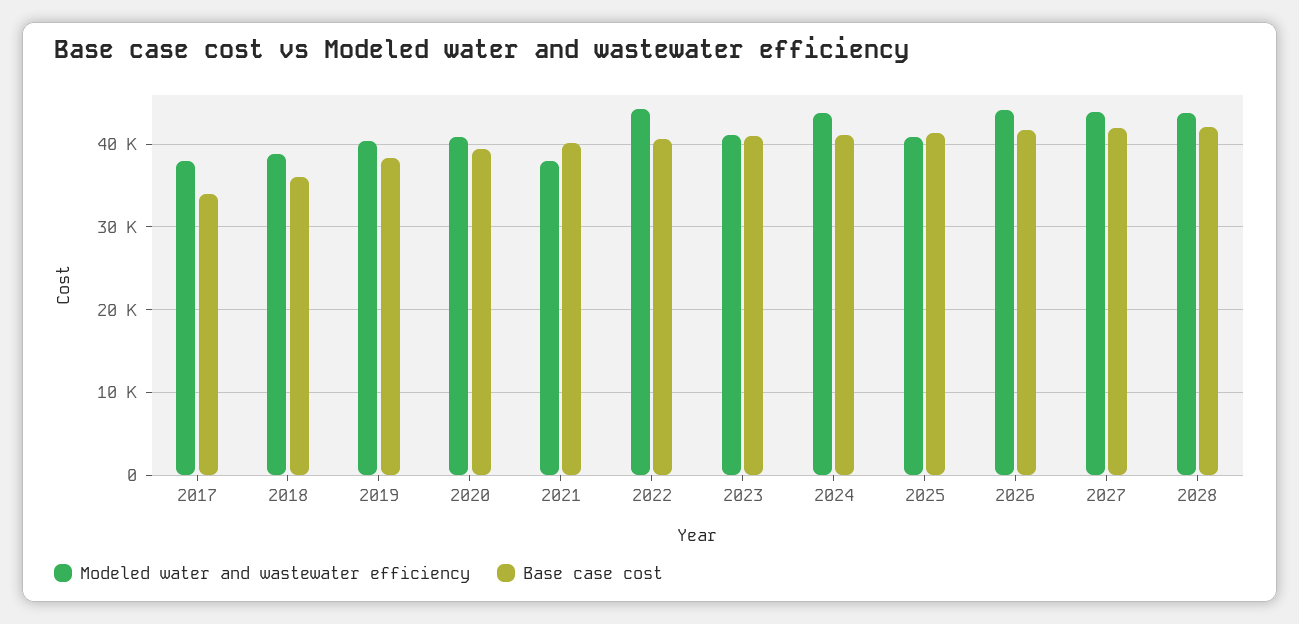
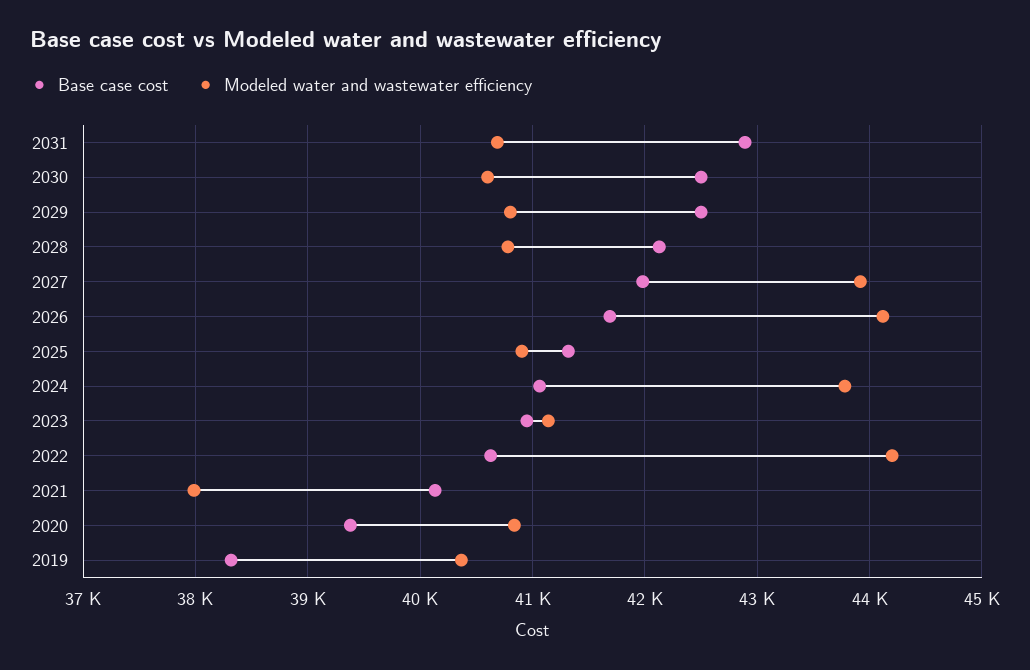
Modeled water and wastewater efficiency, 2017: 38000 -> none
Base case cost, 2017: 34000 -> none
Modeled water and wastewater efficiency, 2018: 39000 -> none
Base case cost, 2018: 36000 -> none
Modeled water and wastewater efficiency, 2028: 44000 -> 40800
Base case cost, 2031: none -> 42900
Modeled water and wastewater efficiency, 2031: none -> 40700
Base case cost, 2030: none -> 42500
Modeled water and wastewater efficiency, 2030: none -> 40600
Base case cost, 2029: none -> 42500
Modeled water and wastewater efficiency, 2029: none -> 40800

